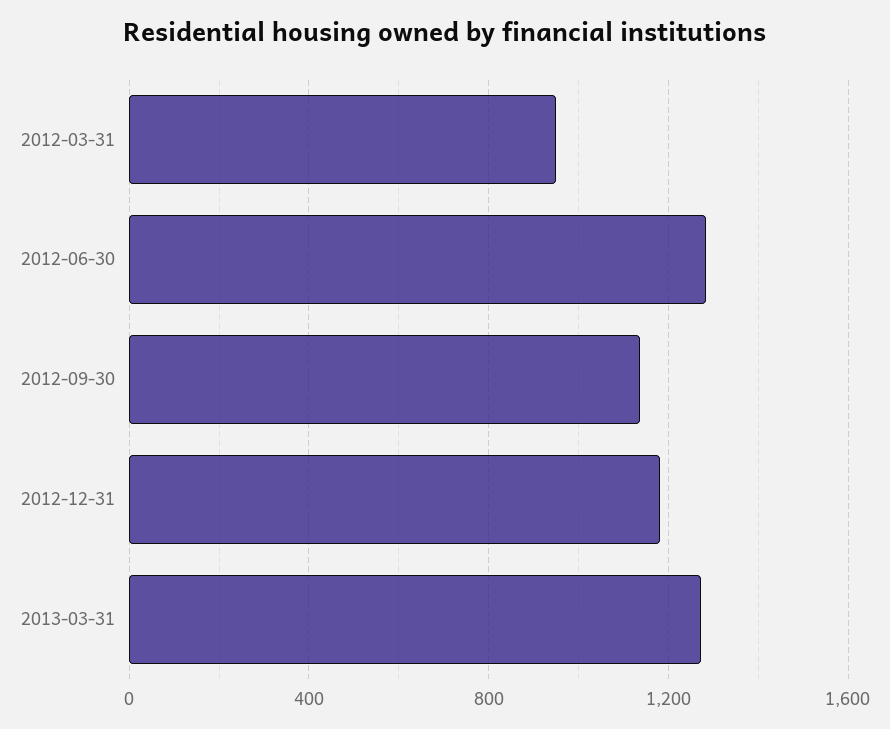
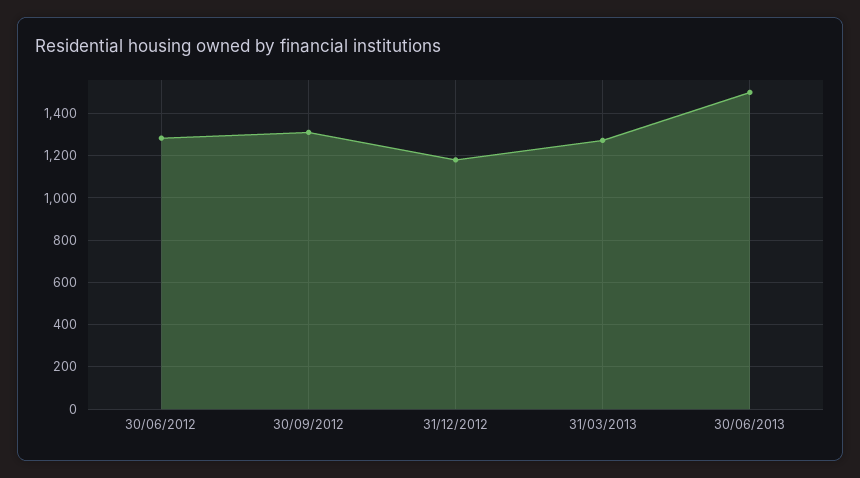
2012-03-31: 950 -> none
2012-09-30: 1150 -> 1300
30/06/2013: none -> 1500

